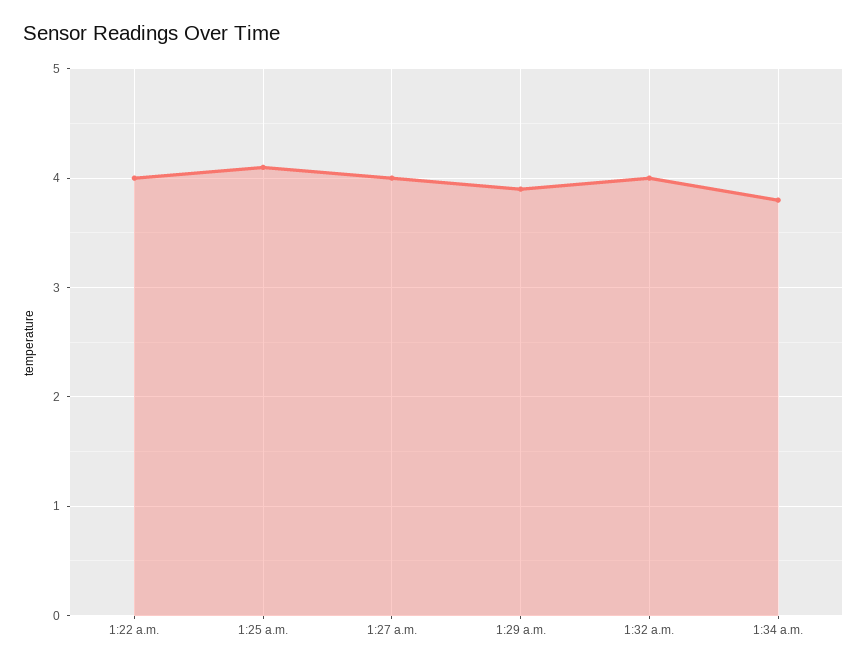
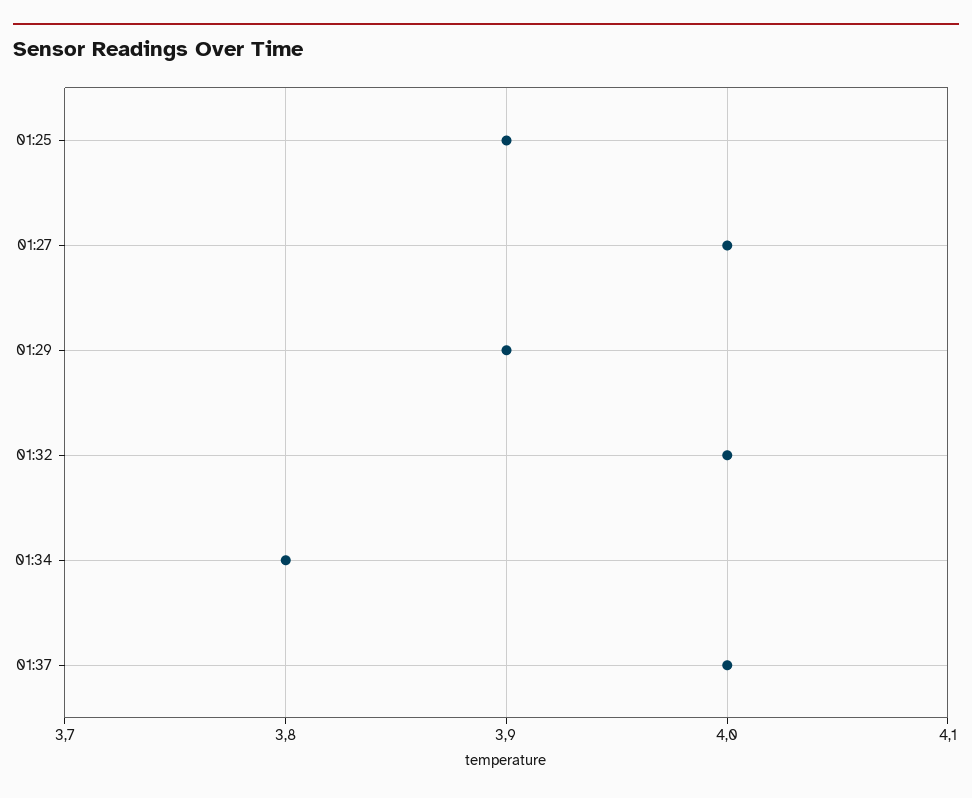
1:22 a.m.: 4 -> none
1:25 a.m.: 4.1 -> 3.9
01:37: none -> 4

